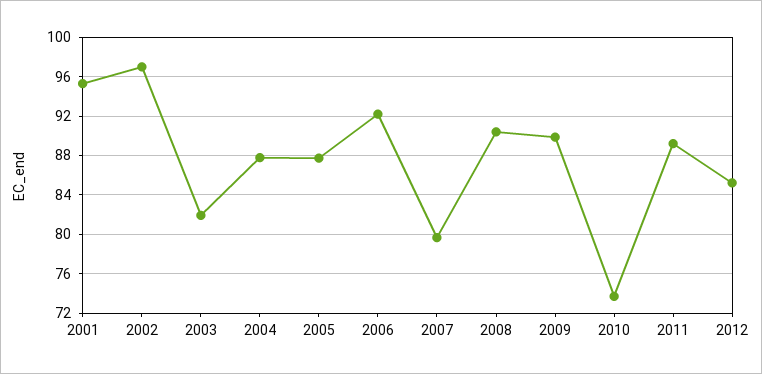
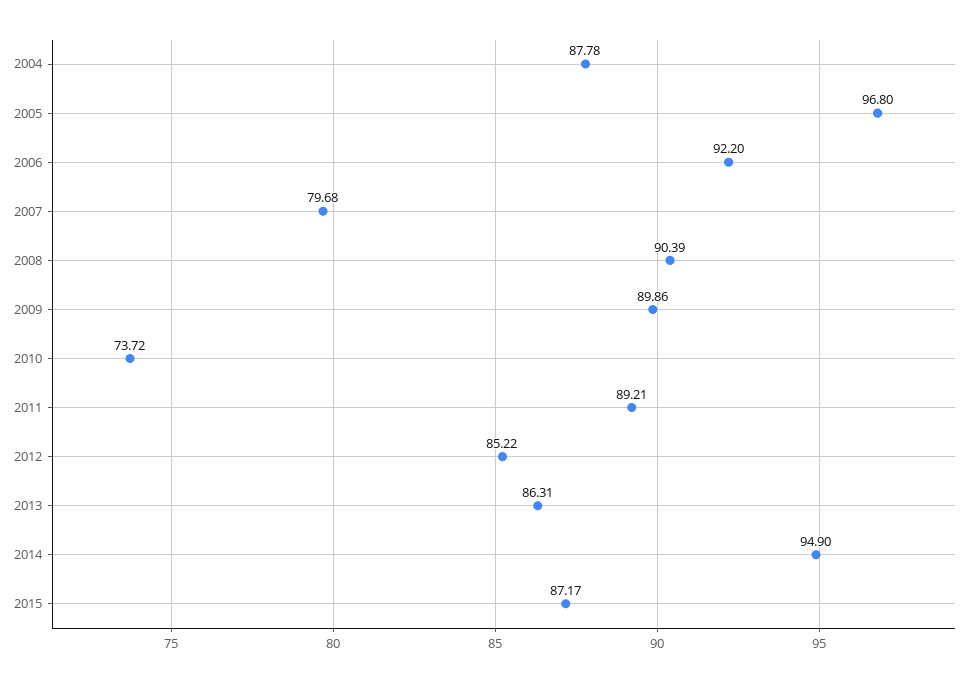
2001: 95 -> none
2002: 97 -> none
2003: 82 -> none
2005: 88 -> 96.8
2013: none -> 86.31
2014: none -> 94.9
2015: none -> 87.17

